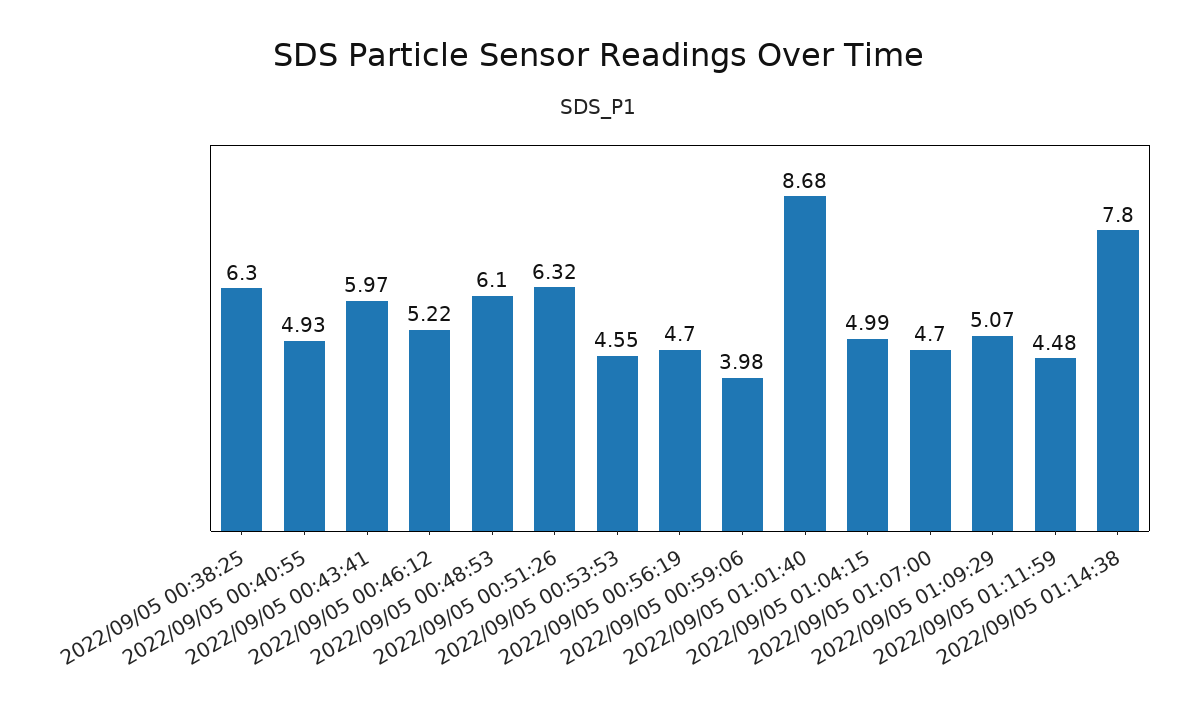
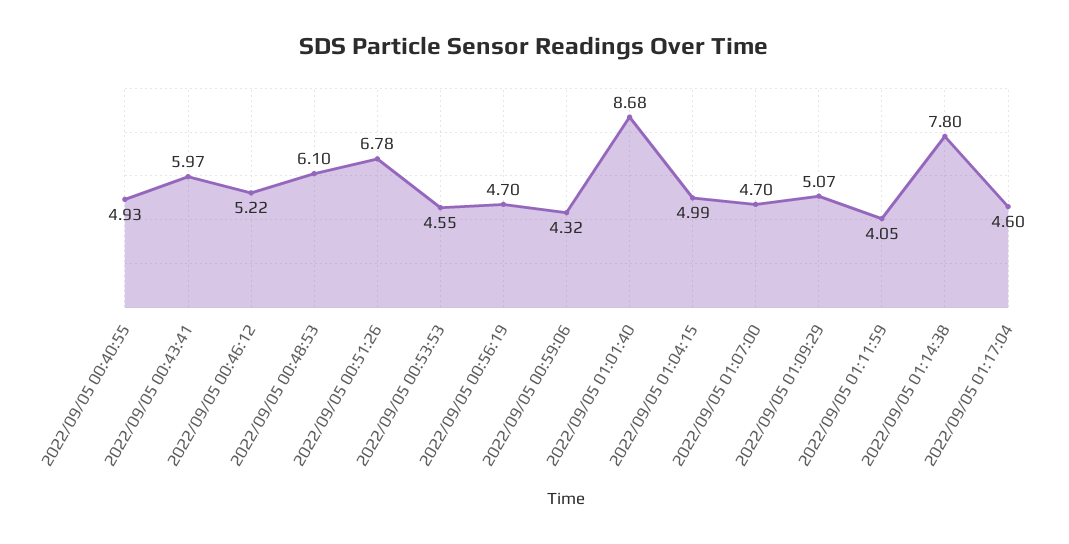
2022/09/05 00:38:25: 6.3 -> none
2022/09/05 00:51:26: 6.32 -> 6.78
2022/09/05 00:59:06: 3.98 -> 4.32
2022/09/05 01:11:59: 4.48 -> 4.05
2022/09/05 01:17:04: none -> 4.6

